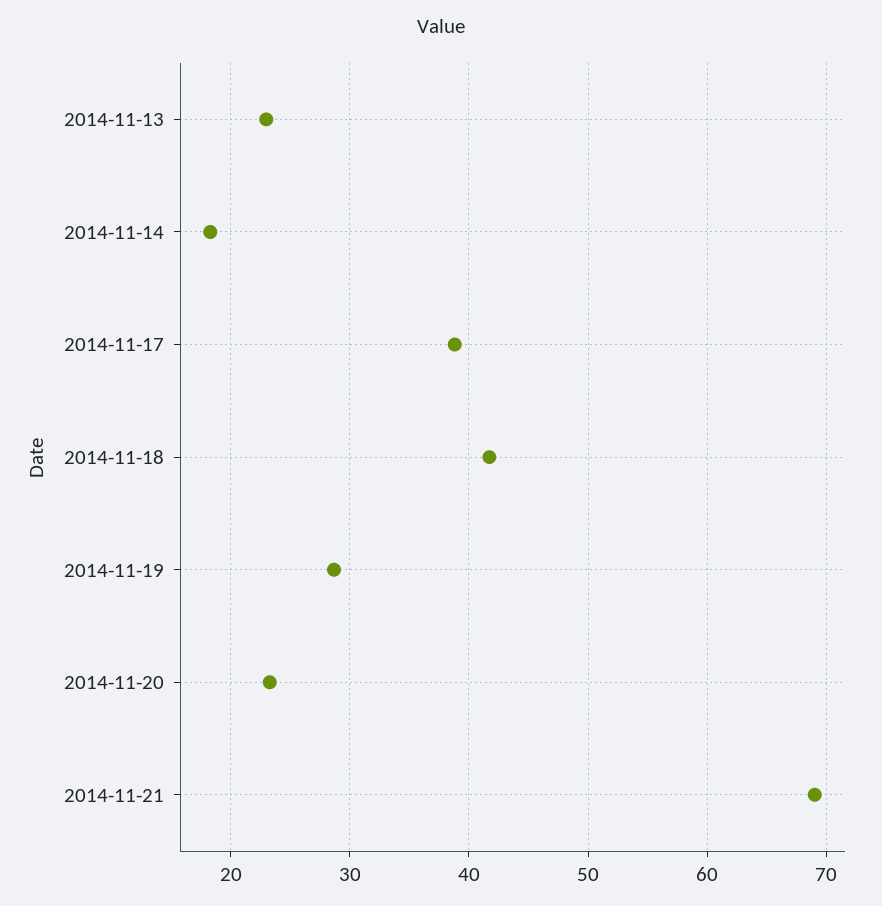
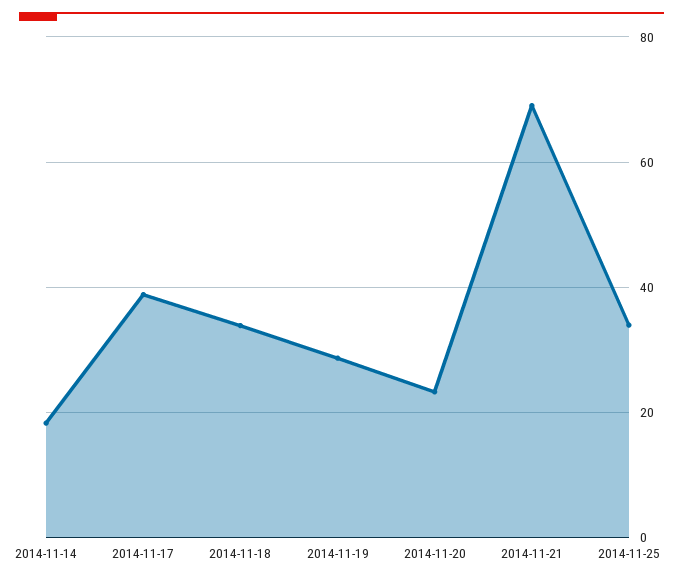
2014-11-13: 23 -> none
2014-11-18: 42 -> 34
2014-11-25: none -> 34

